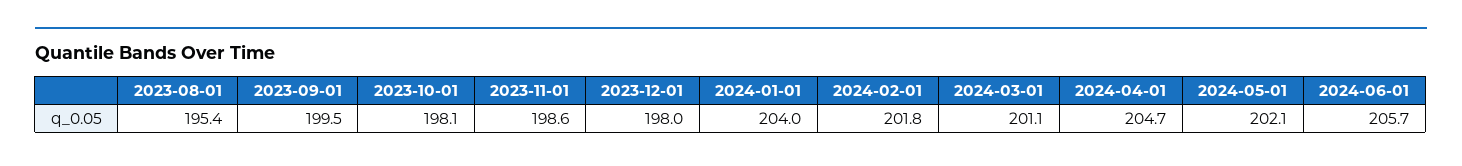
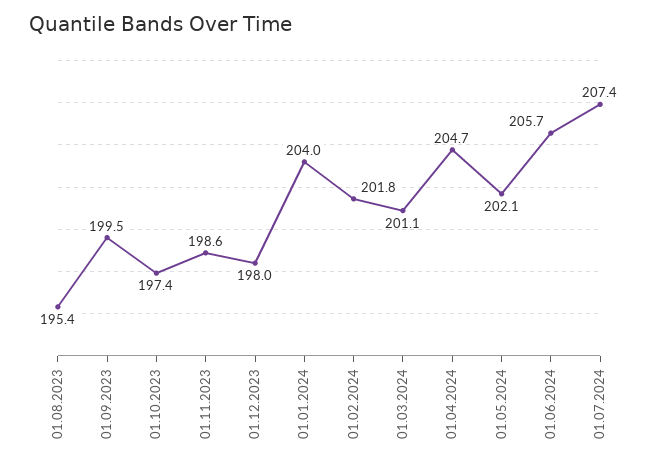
2023-10-01: 198.1 -> 197.4
01.07.2024: none -> 207.4

